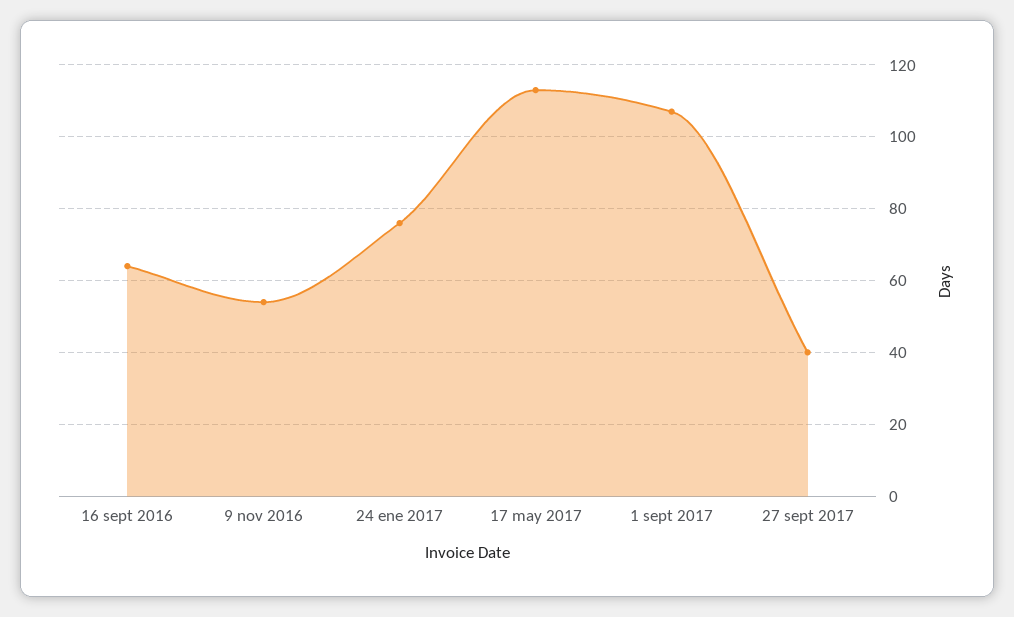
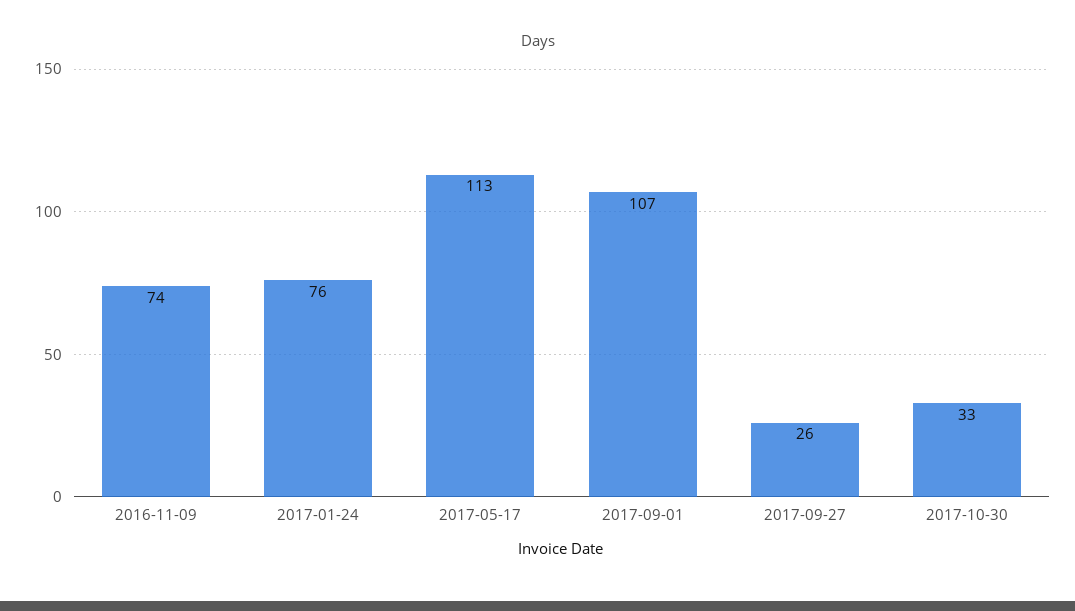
16 sept 2016: 65 -> none
9 nov 2016: 55 -> 74
27 sept 2017: 40 -> 26
2017-10-30: none -> 33

